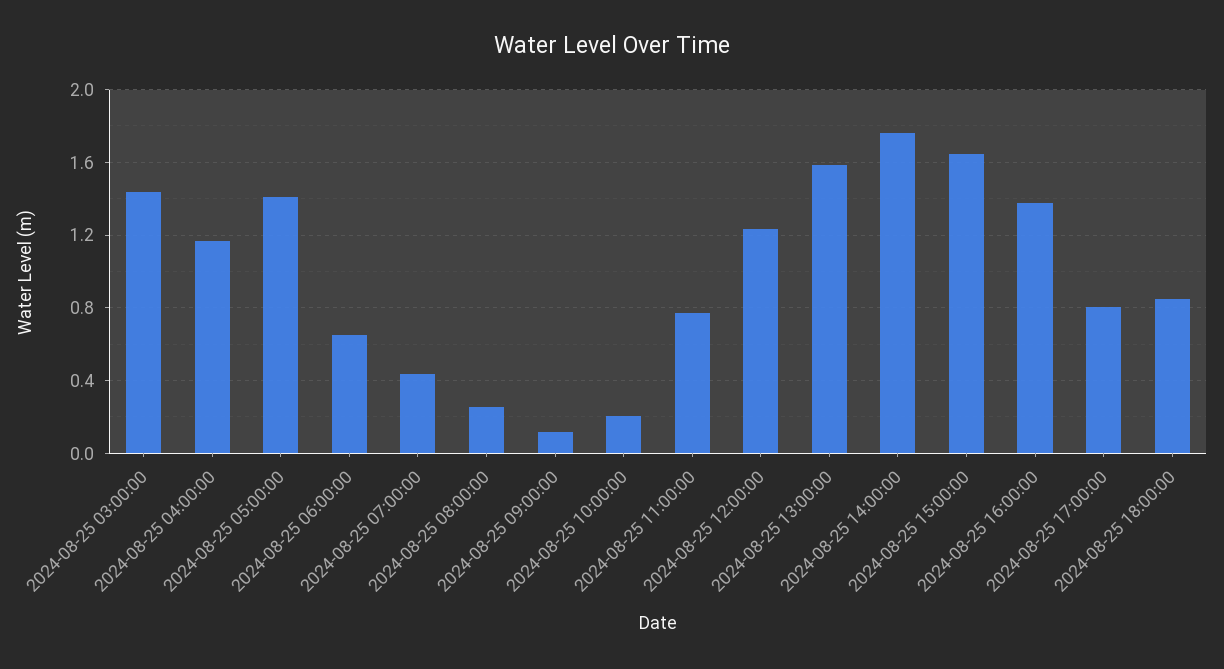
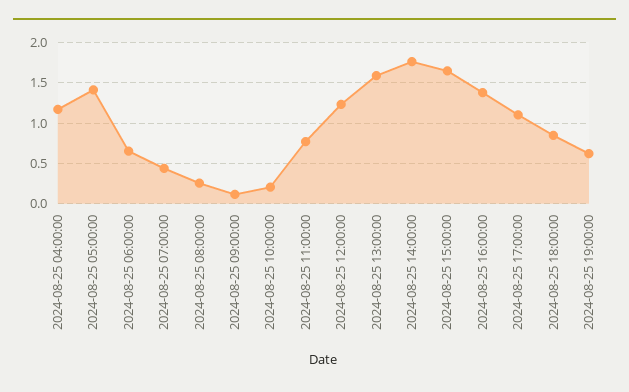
2024-08-25 03:00:00: 1.45 -> none
2024-08-25 17:00:00: 0.8 -> 1.1
2024-08-25 19:00:00: none -> 0.6

